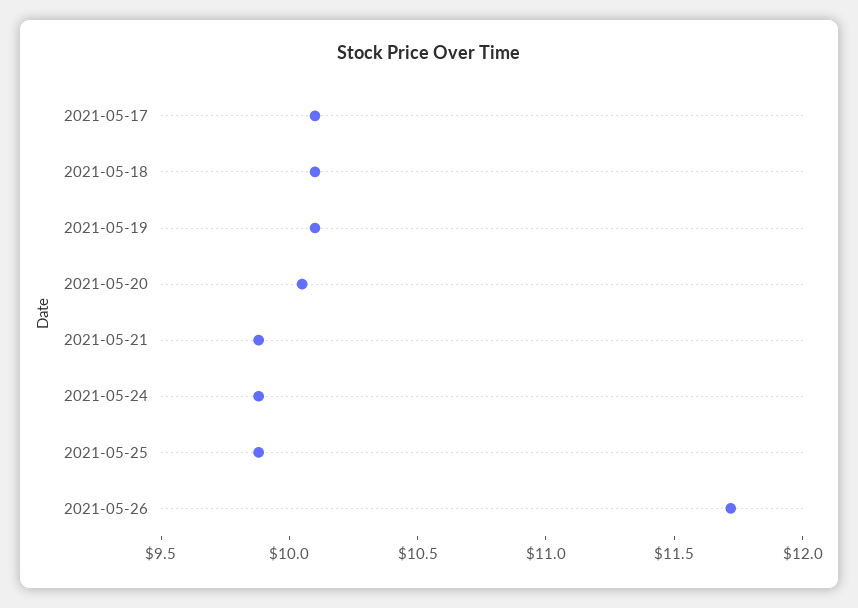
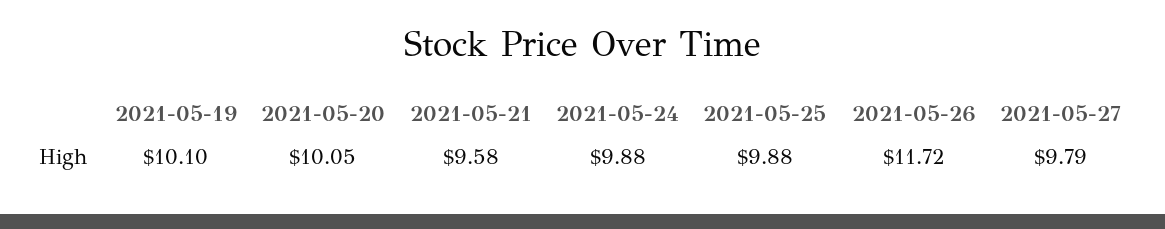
2021-05-17: 10.1 -> none
2021-05-18: 10.1 -> none
2021-05-21: 9.9 -> 9.58
2021-05-27: none -> 9.79

